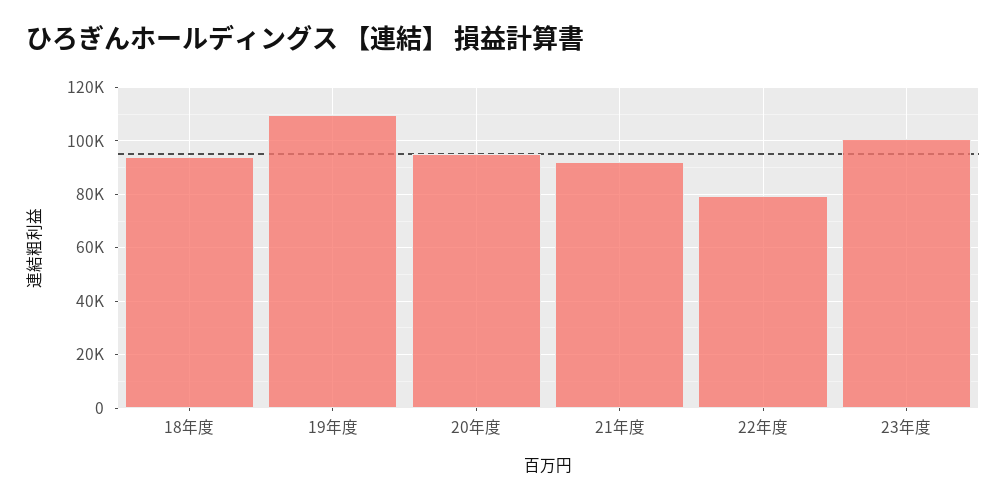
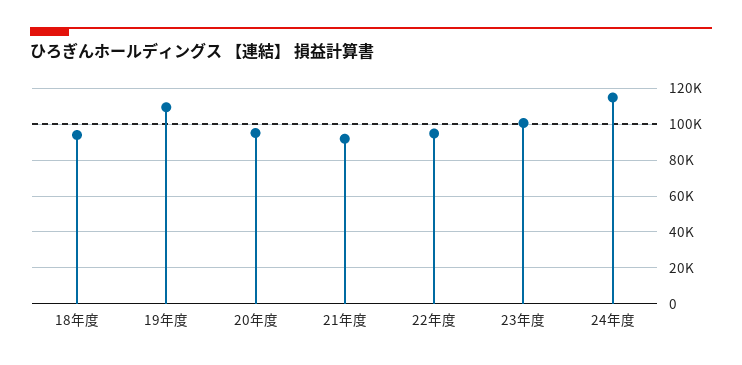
22年度: 80000 -> 95000
24年度: none -> 115000

